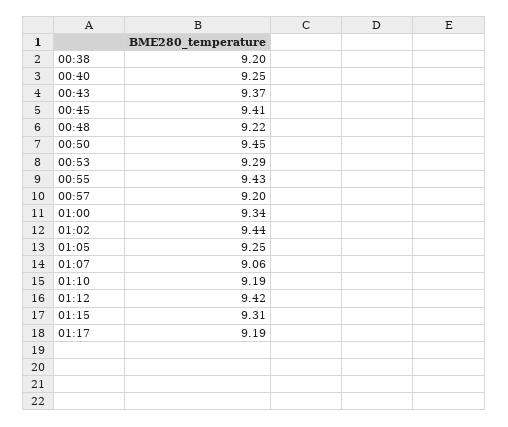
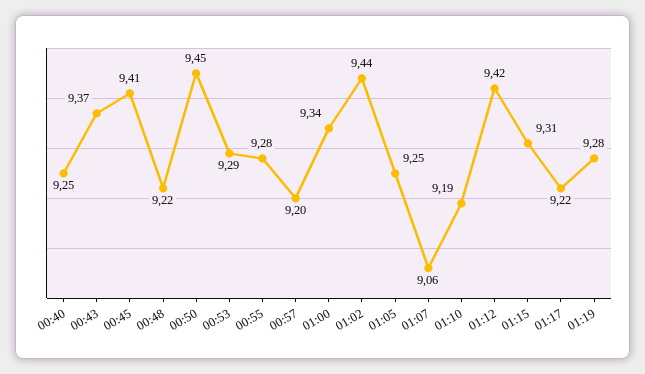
00:38: 9.2 -> none
00:55: 9.43 -> 9.28
01:17: 9.19 -> 9.22
01:19: none -> 9.28

